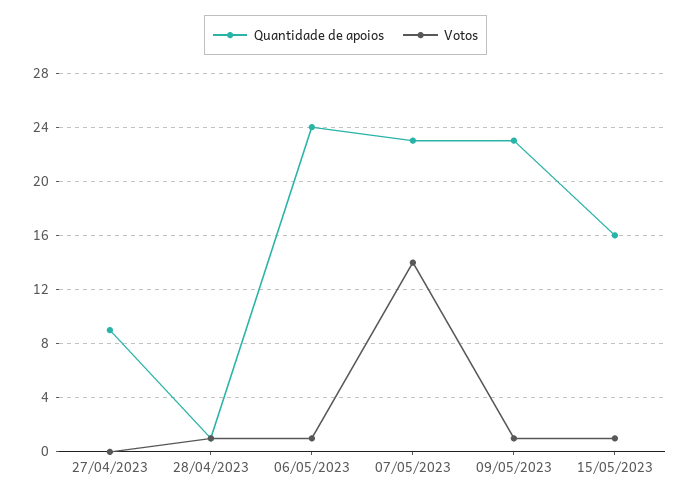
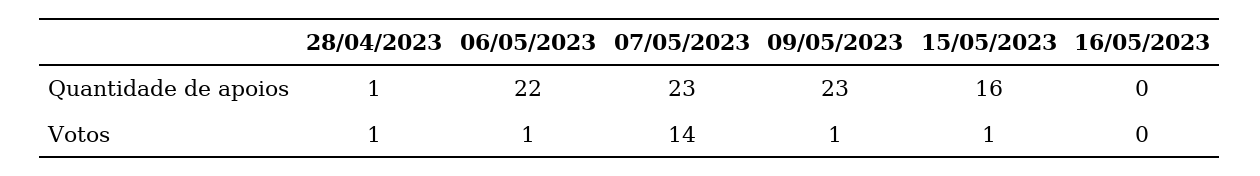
Quantidade de apoios, 27/04/2023: 9 -> none
Votos, 27/04/2023: 0 -> none
Quantidade de apoios, 06/05/2023: 24 -> 22
Quantidade de apoios, 16/05/2023: none -> 0
Votos, 16/05/2023: none -> 0

